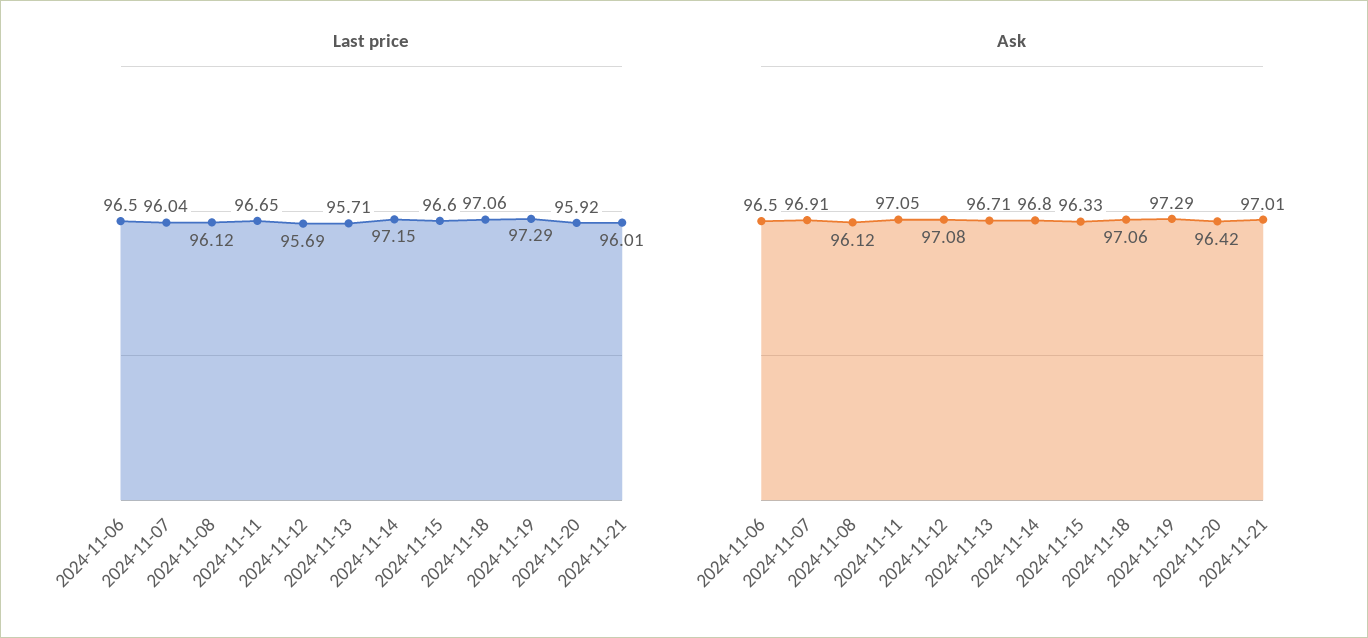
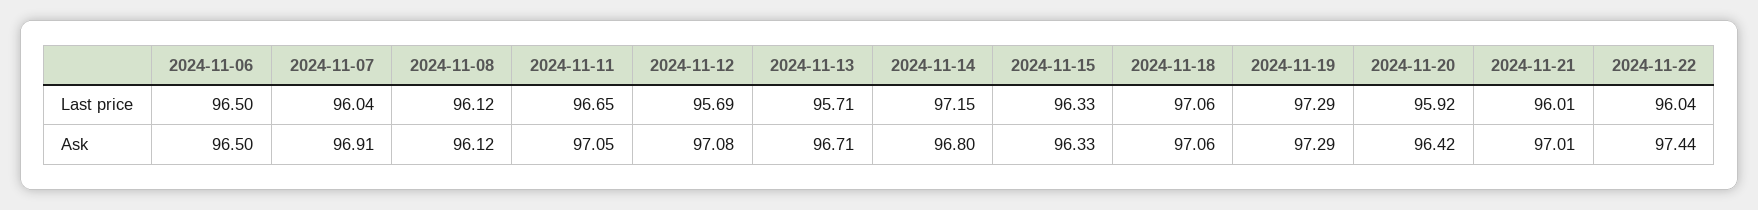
Last price, 2024-11-15: 96.6 -> 96.33
Last price, 2024-11-22: none -> 96.04
Ask, 2024-11-22: none -> 97.44

